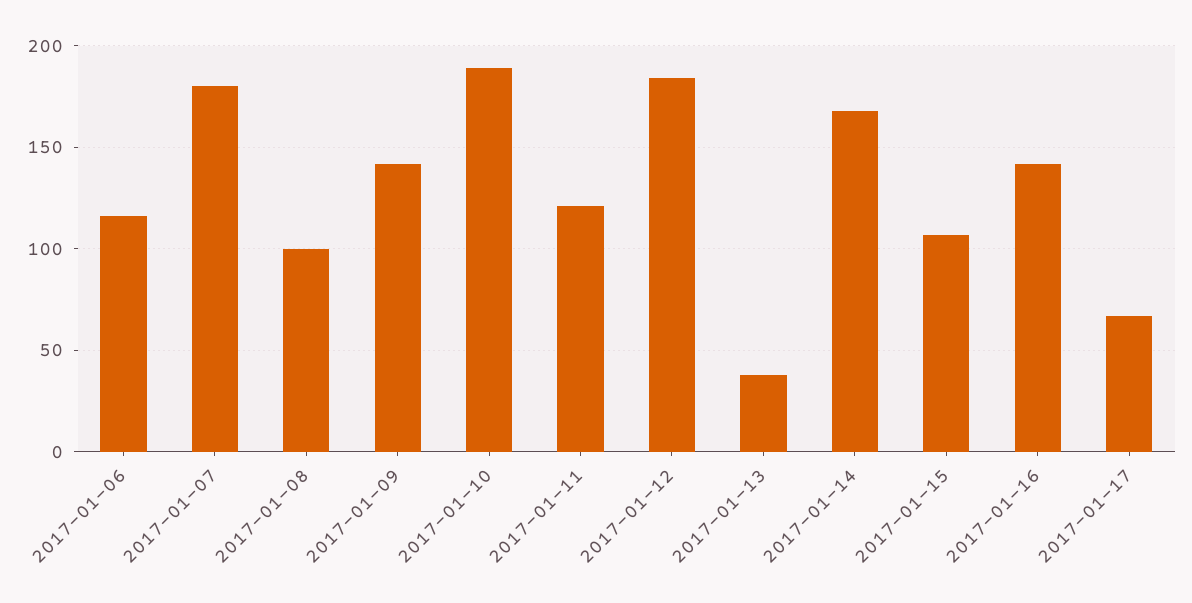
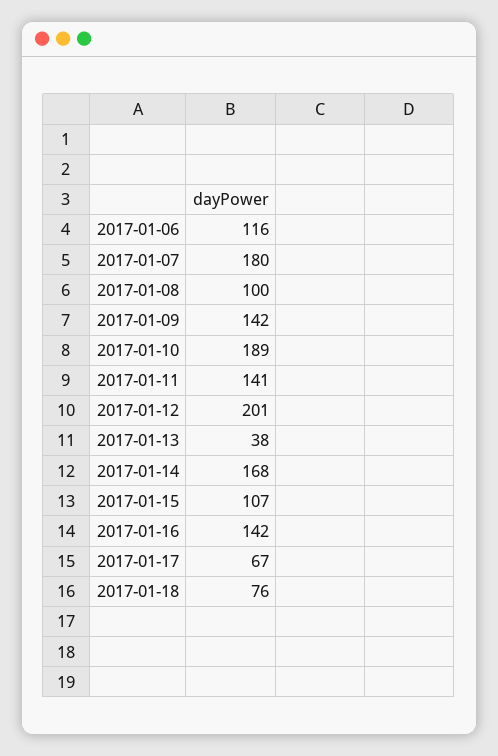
2017-01-11: 120 -> 141
2017-01-12: 185 -> 201
2017-01-18: none -> 76

